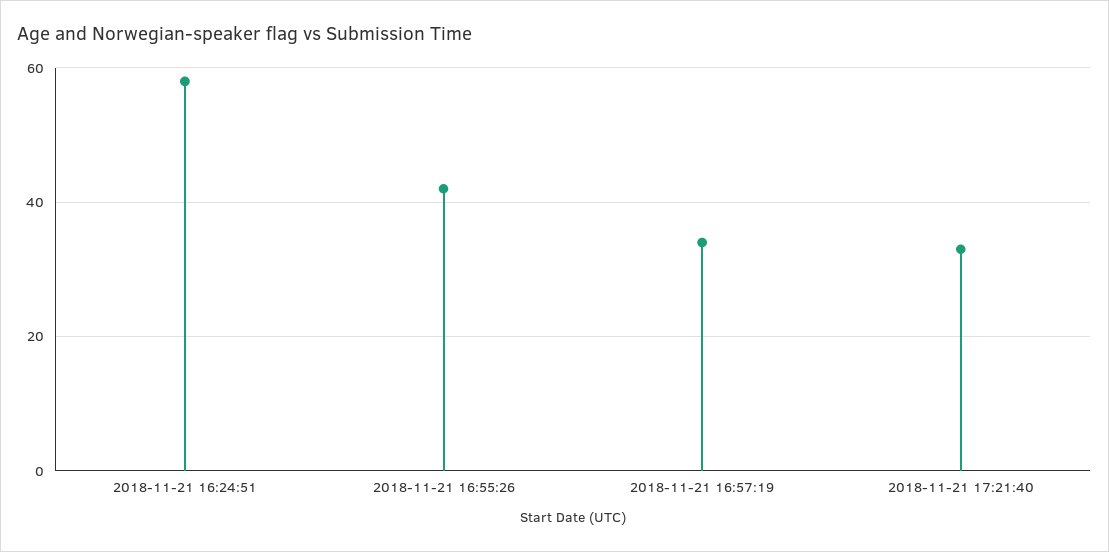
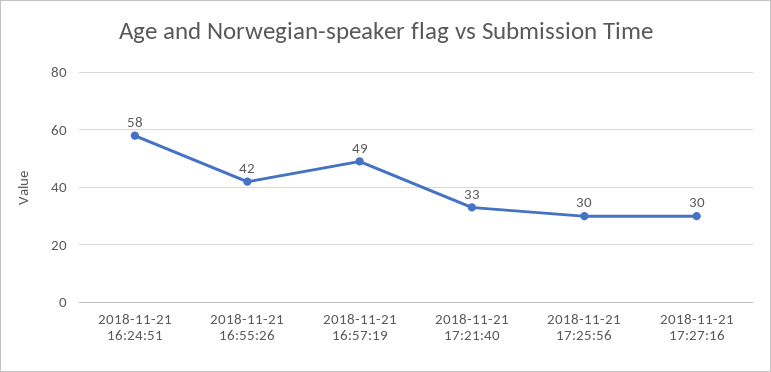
2018-11-21 16:57:19: 35 -> 49
2018-11-21 17:25:56: none -> 30
2018-11-21 17:27:16: none -> 30

